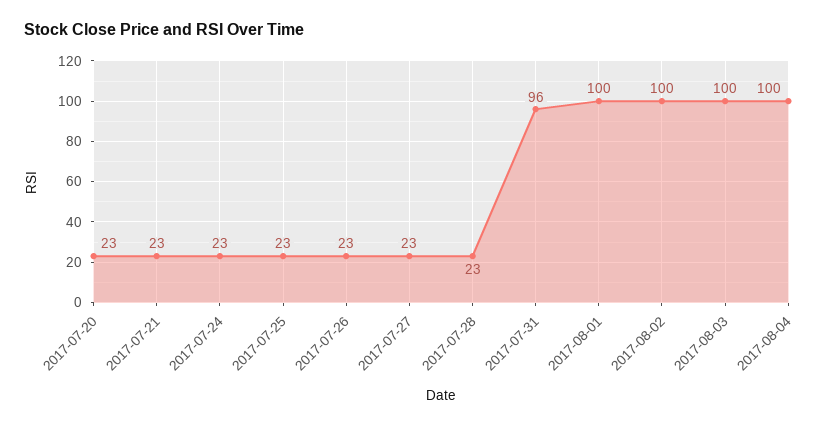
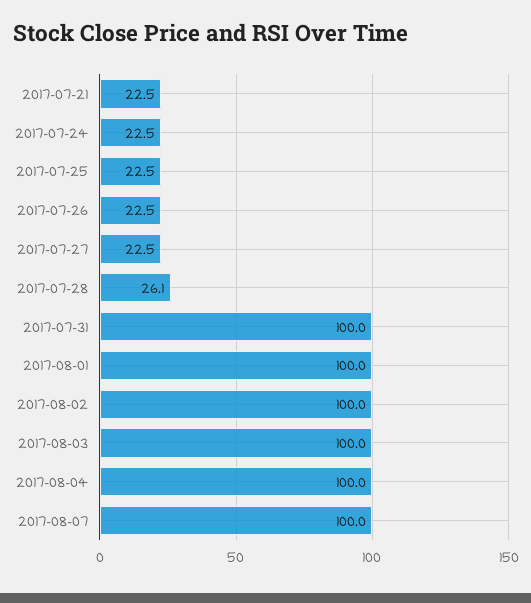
2017-07-20: 23 -> none
2017-07-28: 23 -> 26.1
2017-07-31: 96 -> 100
2017-08-07: none -> 100

